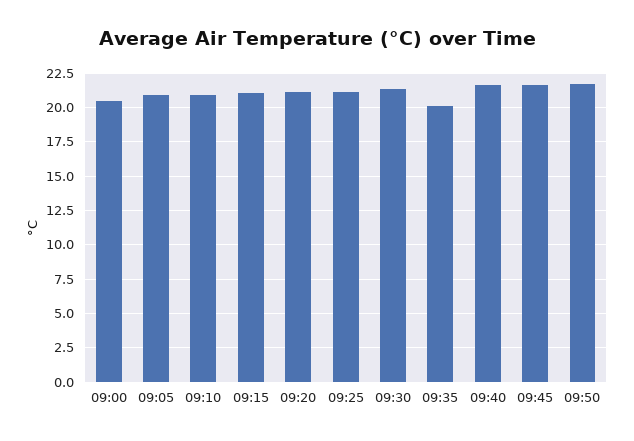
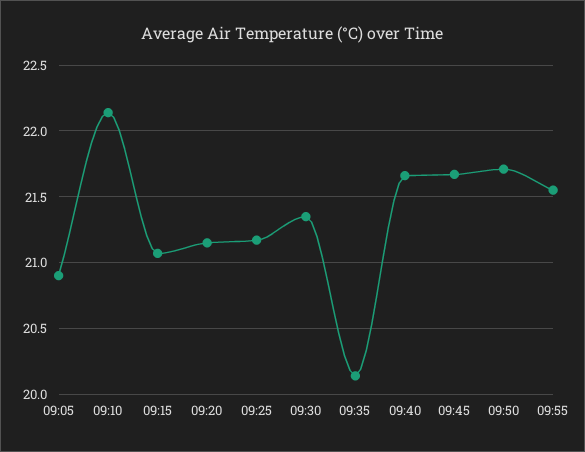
09:00: 20.5 -> none
09:10: 21 -> 22.15
09:55: none -> 21.55

